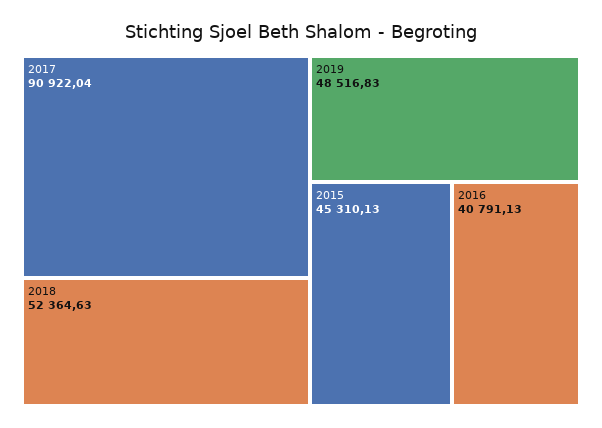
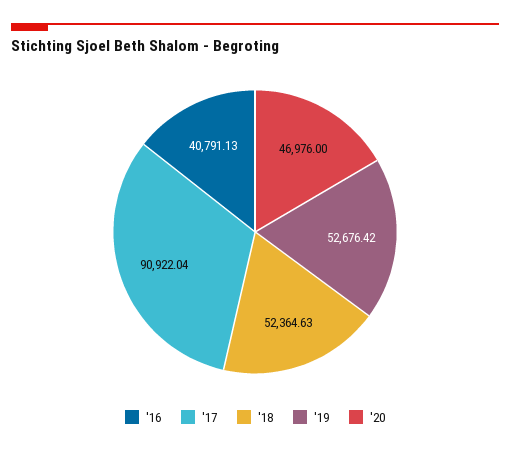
2019: 48516.83 -> 52676.42
2015: 45310.13 -> none
'20: none -> 46976

